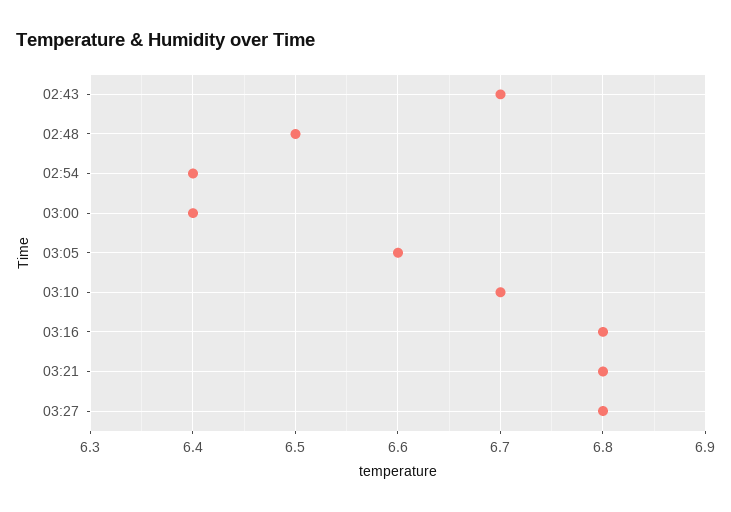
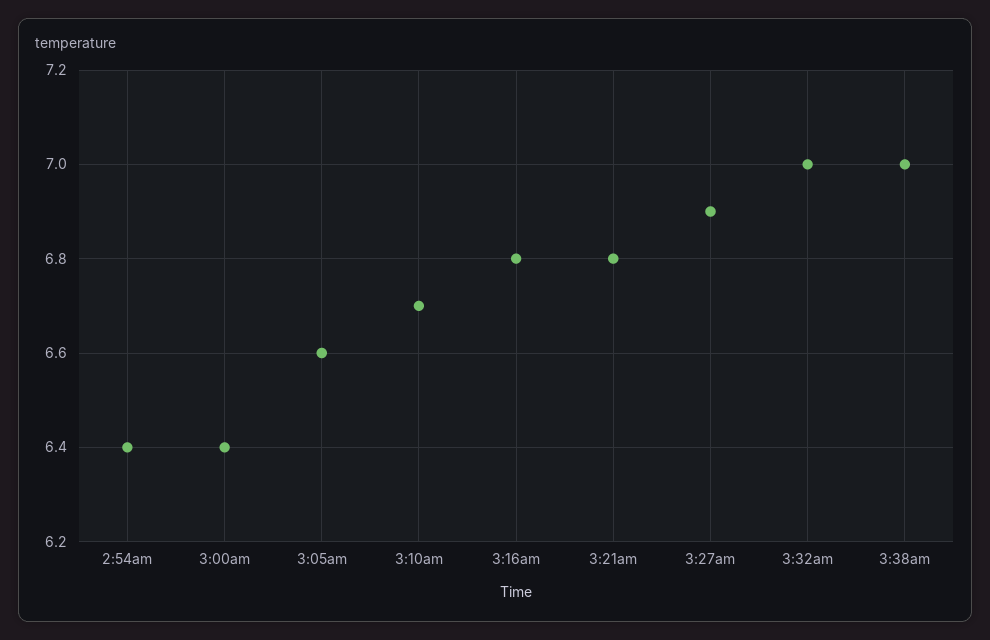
02:43: 6.7 -> none
02:48: 6.5 -> none
03:27: 6.8 -> 6.9
3:32am: none -> 7
3:38am: none -> 7

